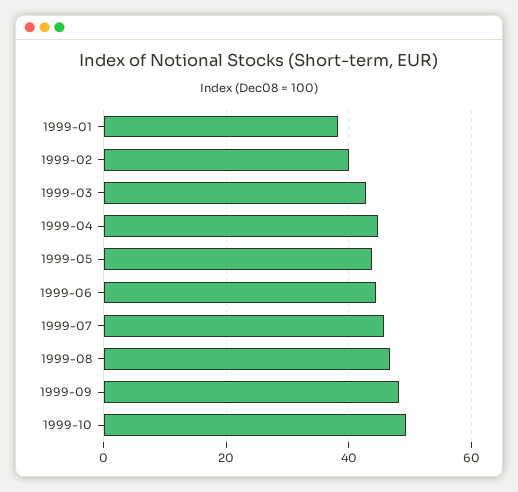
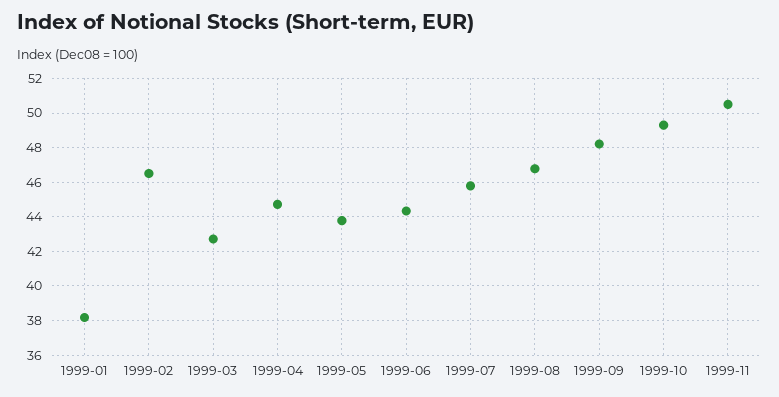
1999-02: 40 -> 46.5
1999-11: none -> 50.5

